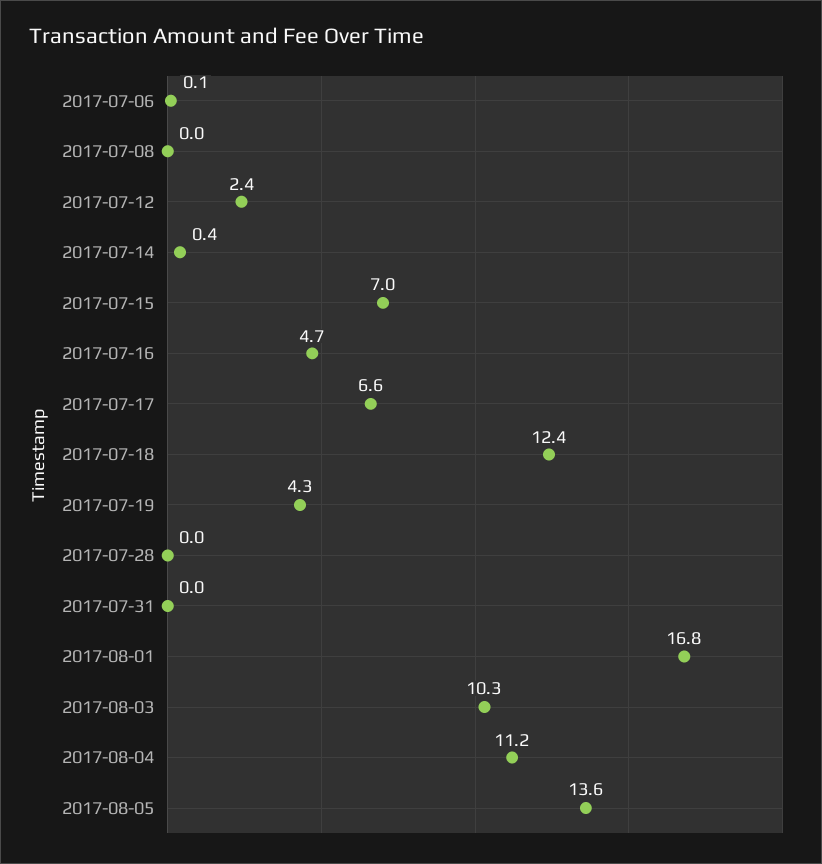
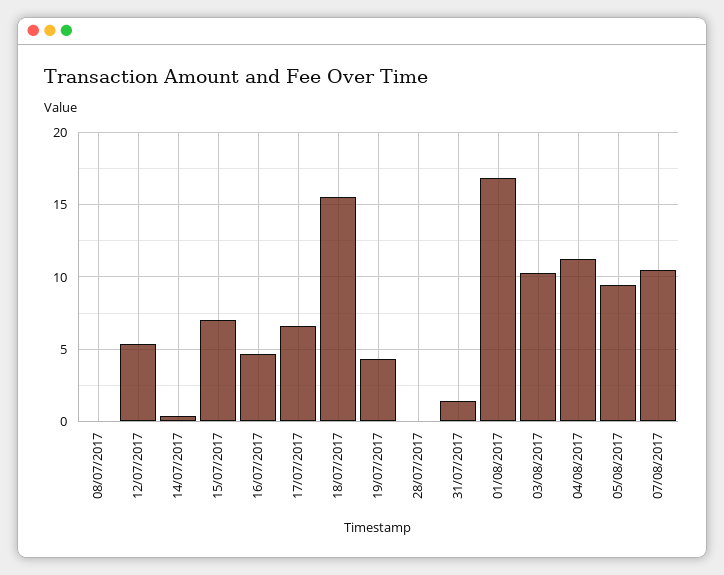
2017-07-06: 0.1 -> none
2017-07-12: 2.4 -> 5.5
2017-07-18: 12.4 -> 15.5
2017-07-31: 0 -> 1.5
2017-08-05: 13.6 -> 9.5
07/08/2017: none -> 10.5

